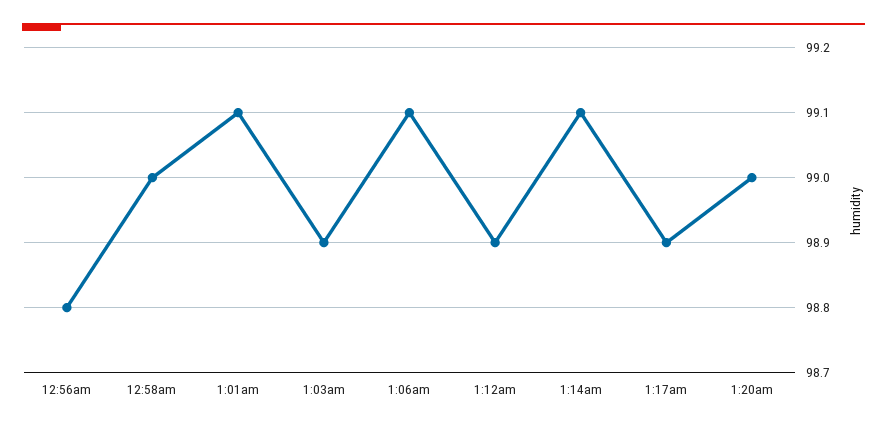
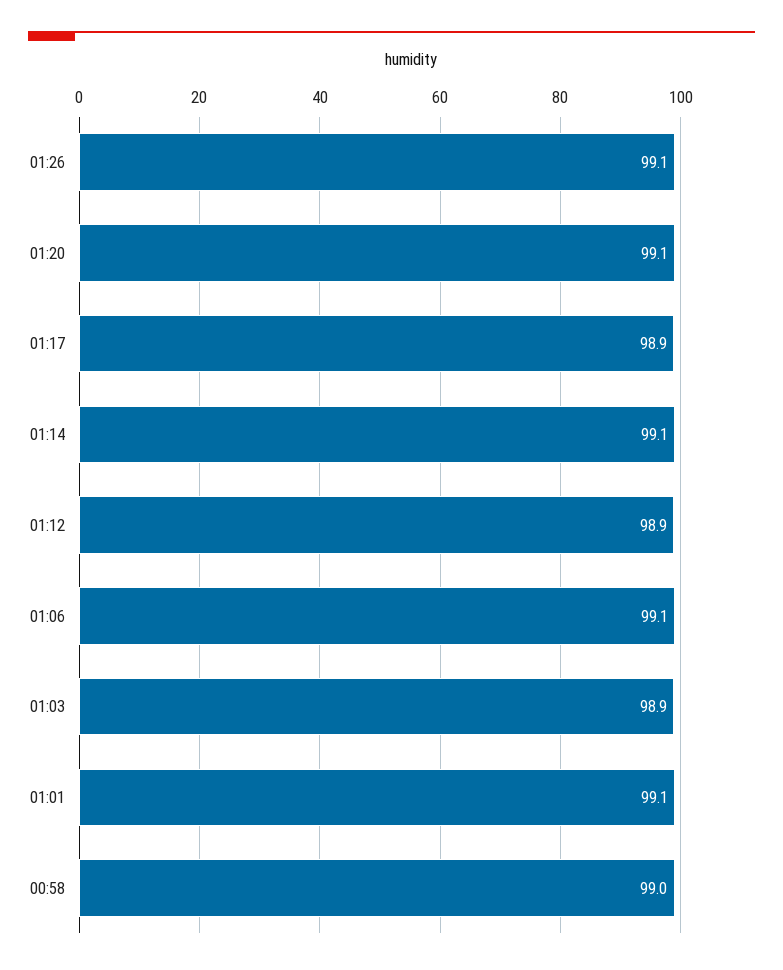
12:56am: 98.8 -> none
1:20am: 99 -> 99.1
01:26: none -> 99.1

